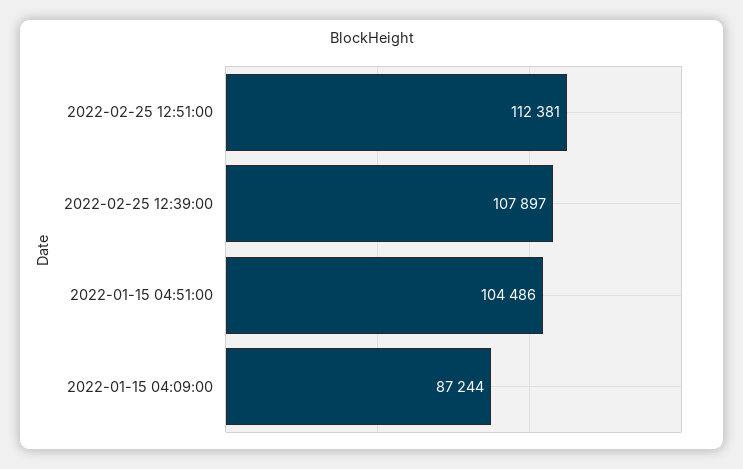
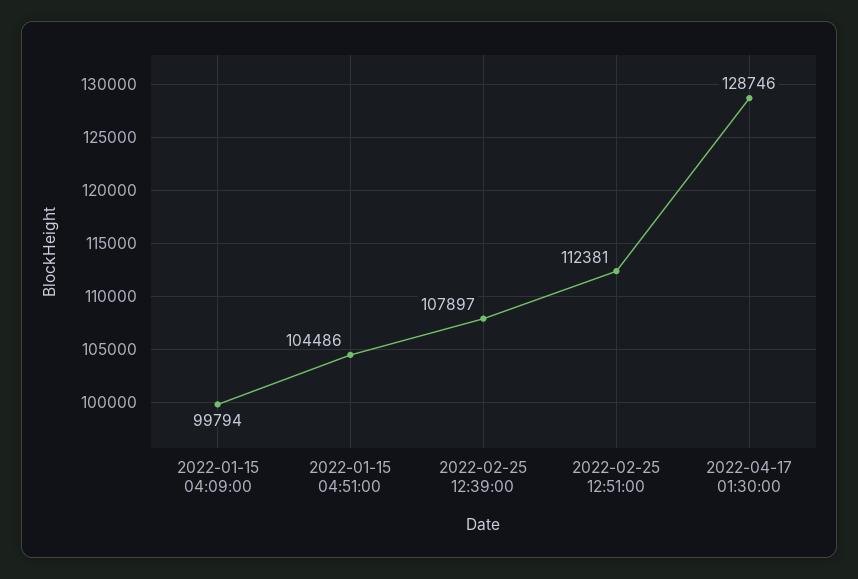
2022-01-15 04:09:00: 87244 -> 99794
2022-04-17 01:30:00: none -> 128746

